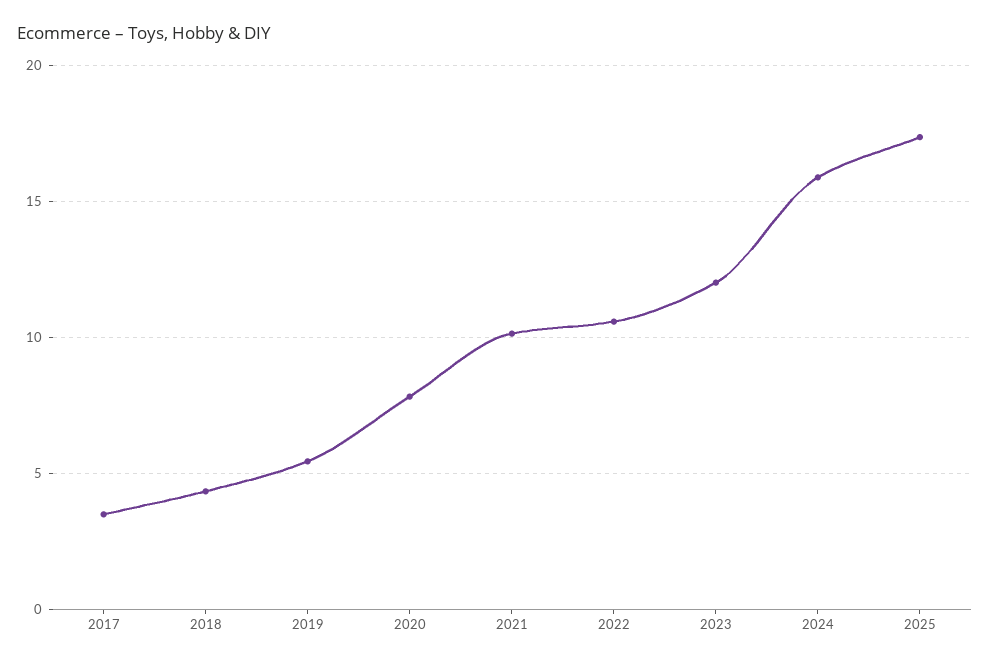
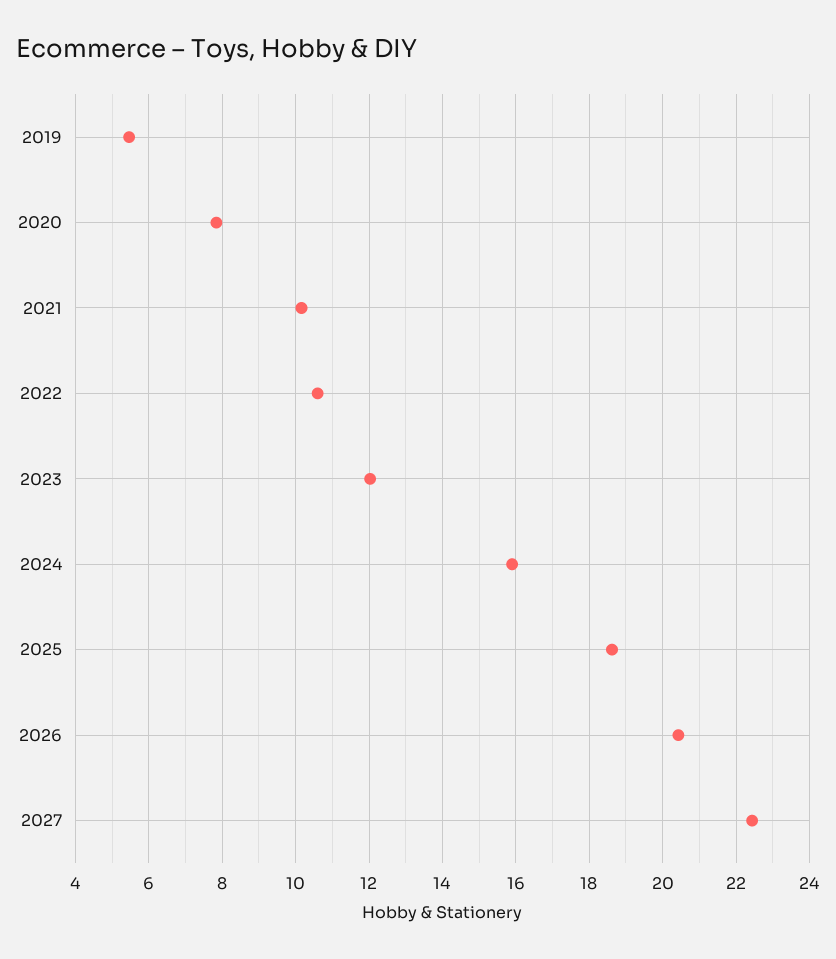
2017: 3.5 -> none
2018: 4.5 -> none
2025: 17.5 -> 18.6
2026: none -> 20.4
2027: none -> 22.4

